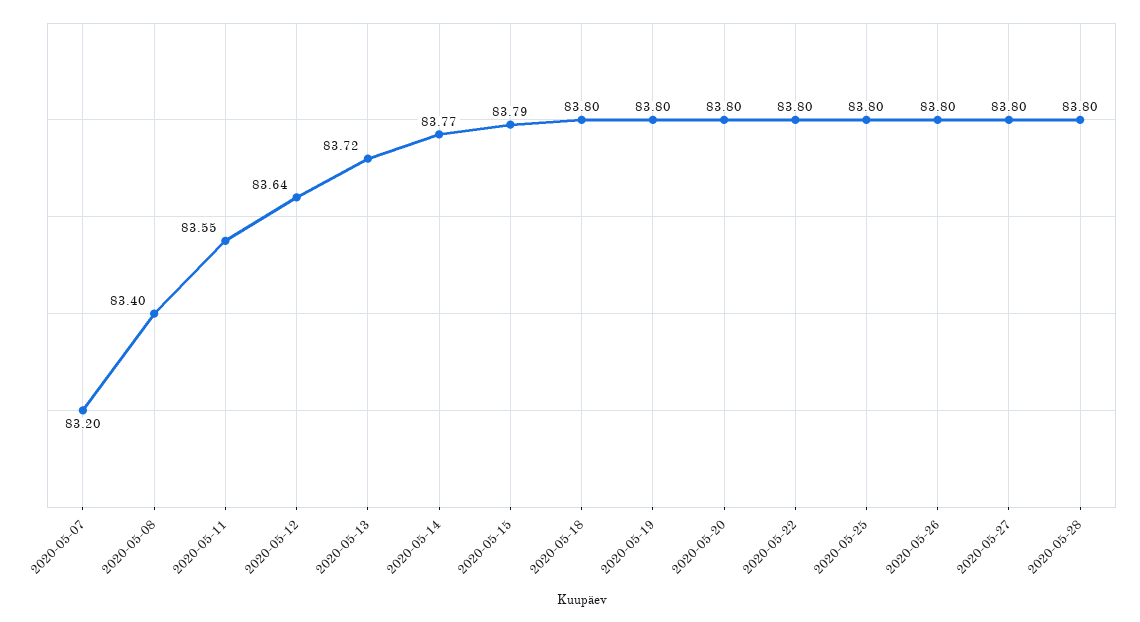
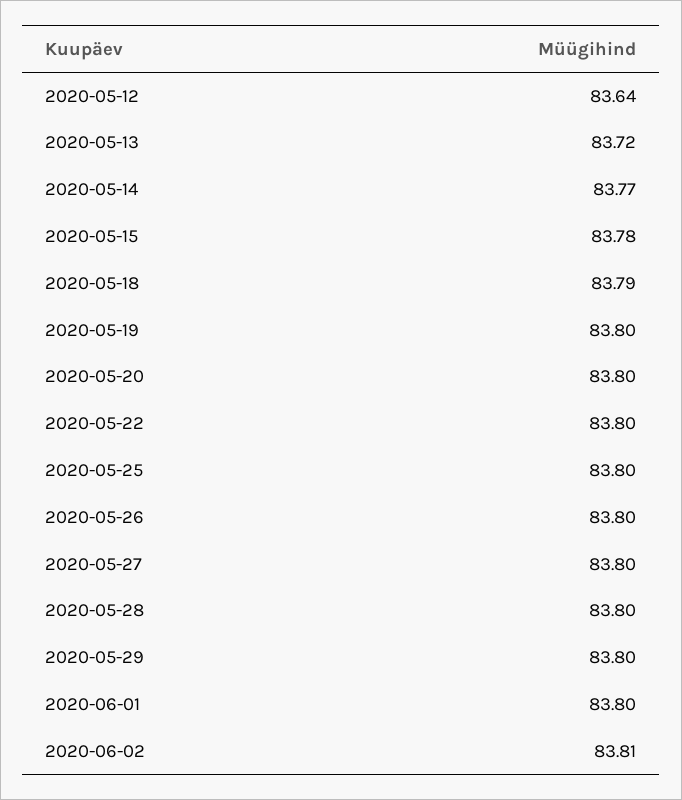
2020-05-07: 83.2 -> none
2020-05-08: 83.4 -> none
2020-05-11: 83.55 -> none
2020-05-15: 83.79 -> 83.78
2020-05-18: 83.8 -> 83.79
2020-05-29: none -> 83.8
2020-06-01: none -> 83.8
2020-06-02: none -> 83.81

